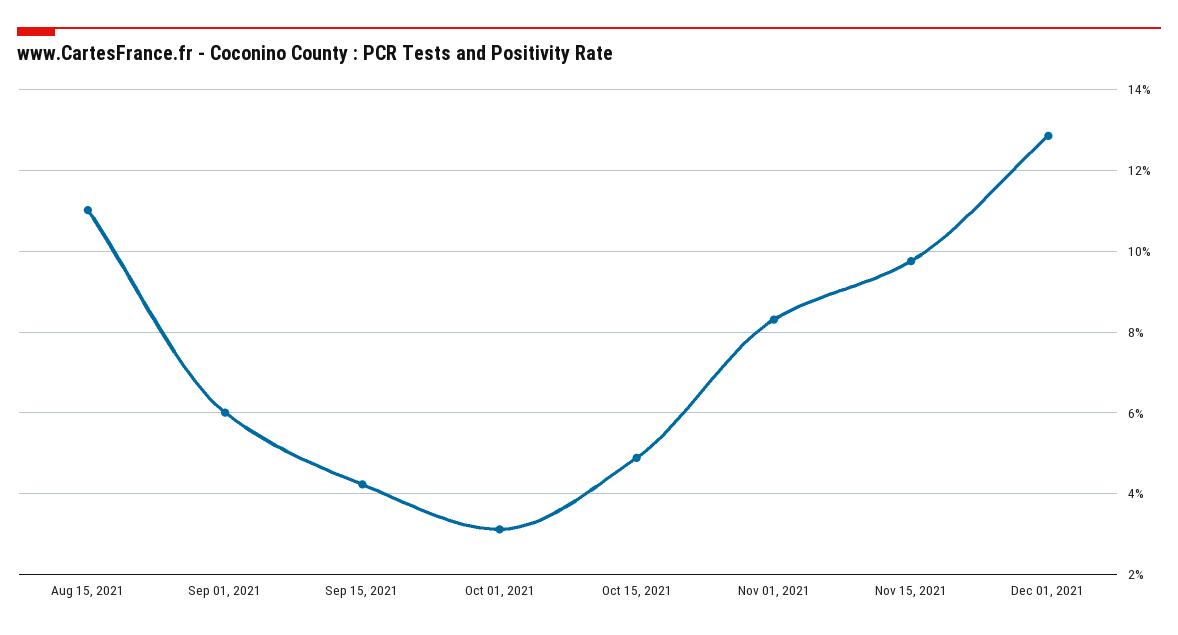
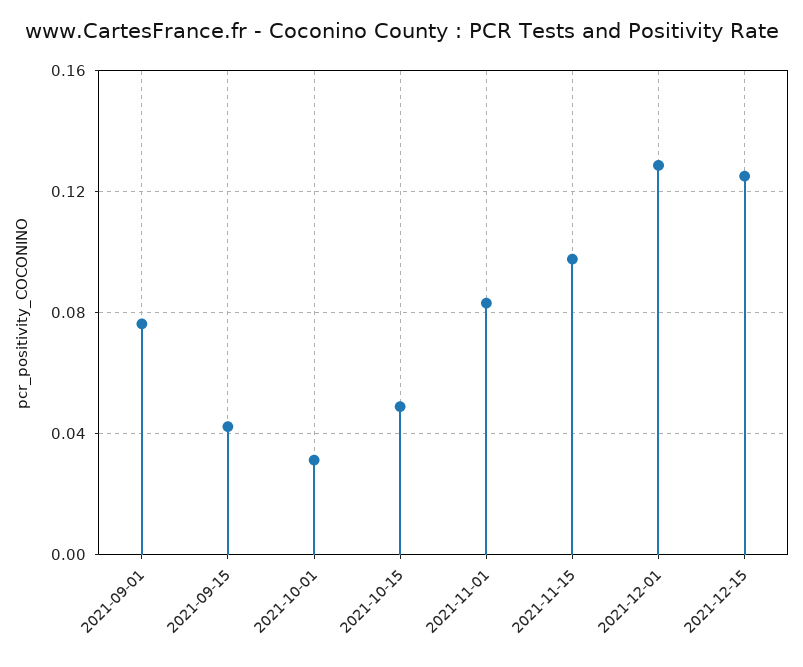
Aug 15, 2021: 0.11 -> none
Sep 01, 2021: 0.06 -> 0.075
2021-12-15: none -> 0.125

